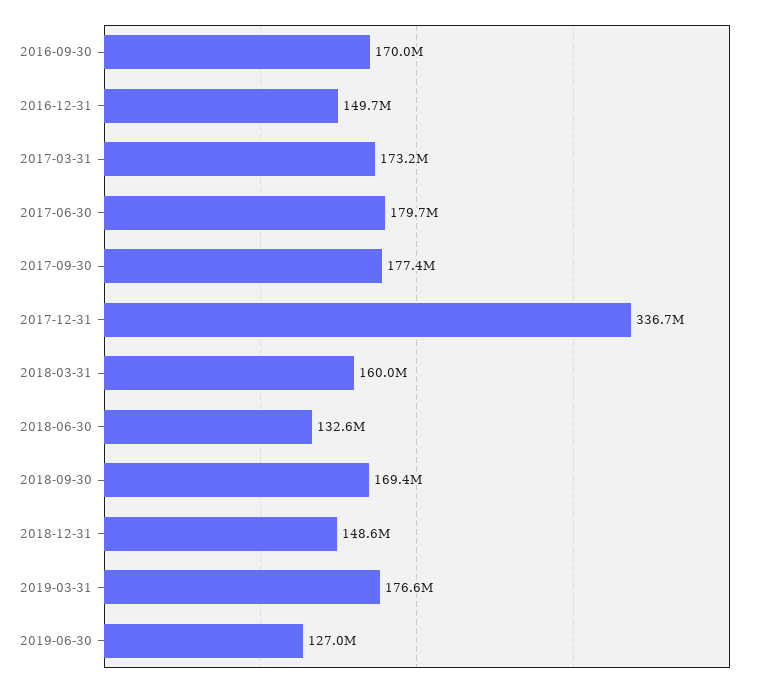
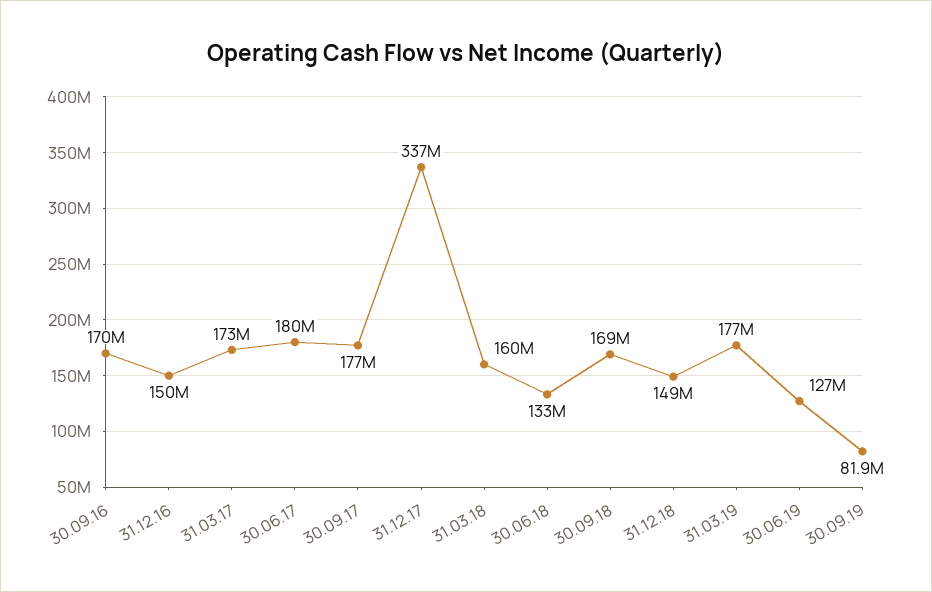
30.09.19: none -> 81900000

